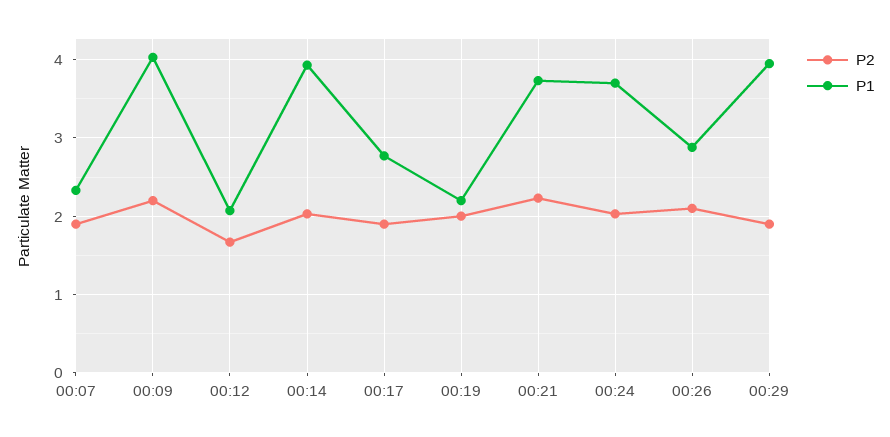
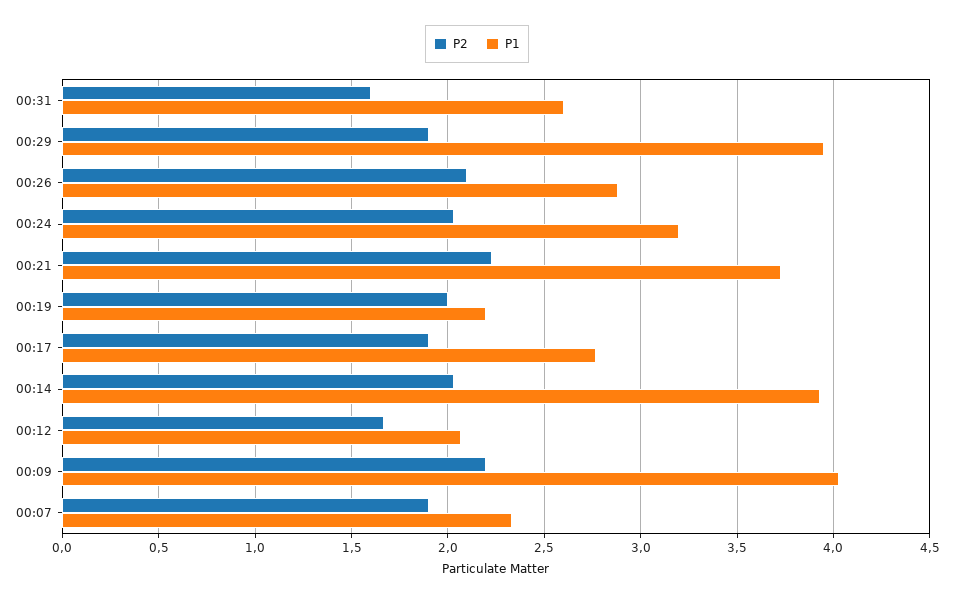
P1, 00:24: 3.7 -> 3.2
P2, 00:31: none -> 1.6
P1, 00:31: none -> 2.6

